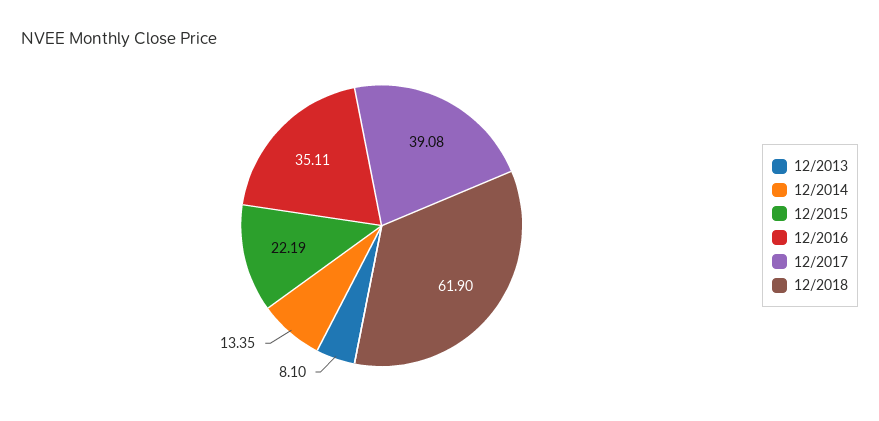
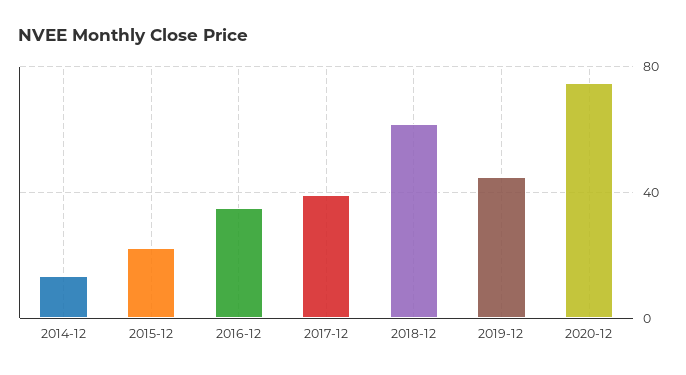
12/2013: 8.1 -> none
2019-12: none -> 45
2020-12: none -> 75

